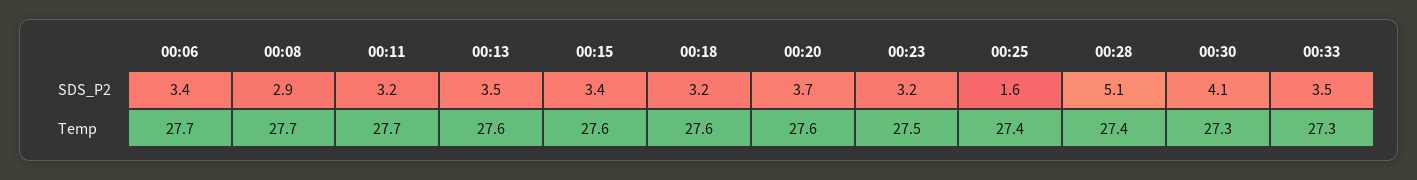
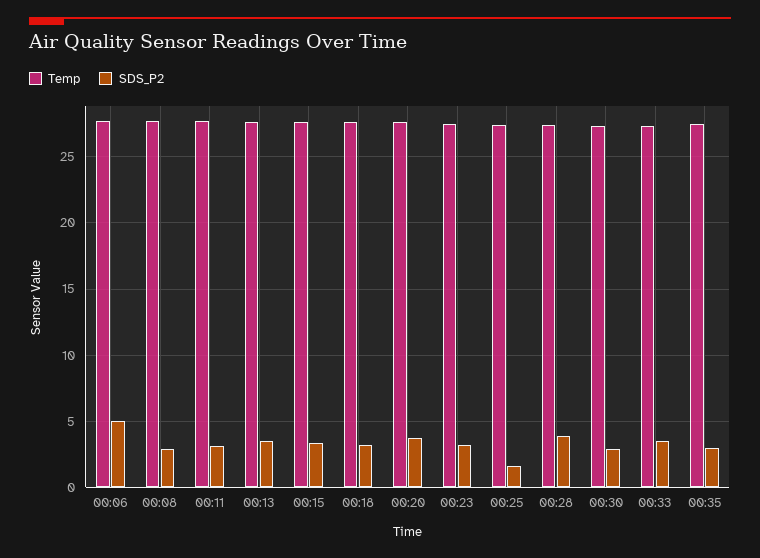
SDS_P2, 00:06: 3.4 -> 5
SDS_P2, 00:28: 5.1 -> 4
SDS_P2, 00:30: 4.1 -> 3
Temp, 00:35: none -> 27.5
SDS_P2, 00:35: none -> 3

